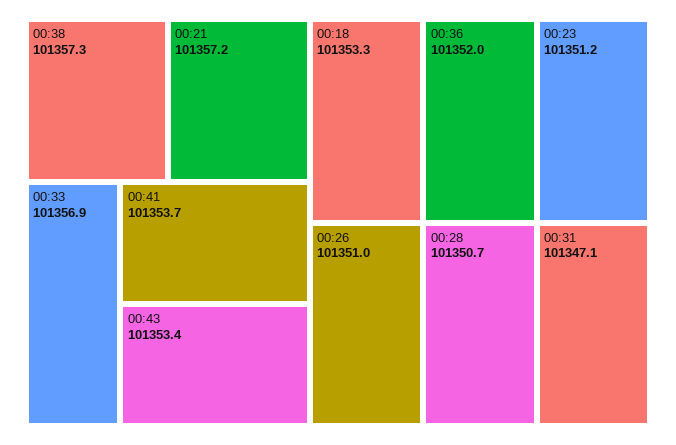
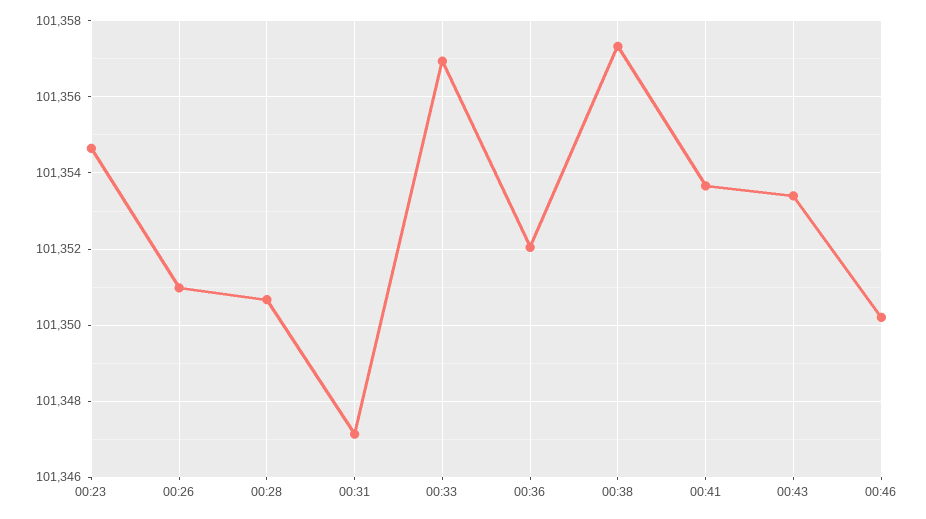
00:21: 101357.2 -> none
00:18: 101353.3 -> none
00:23: 101351.2 -> 101354.6
00:46: none -> 101350.2

